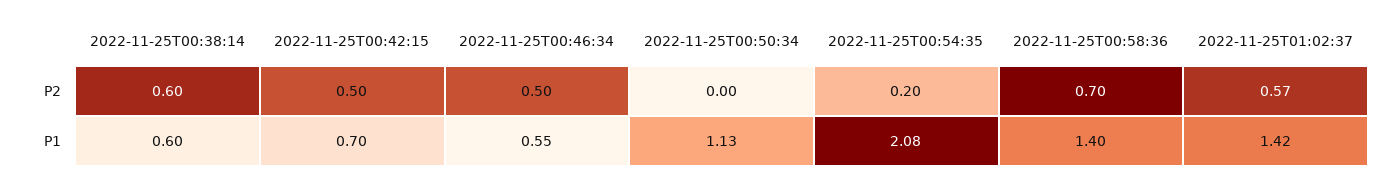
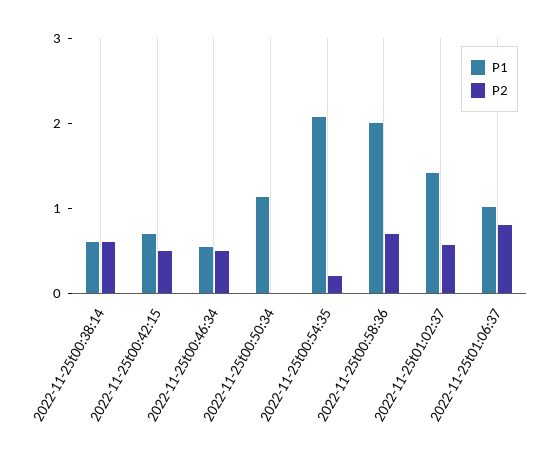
P1, 2022-11-25T00:58:36: 1.4 -> 2
P1, 2022-11-25t01:06:37: none -> 1
P2, 2022-11-25t01:06:37: none -> 0.8

